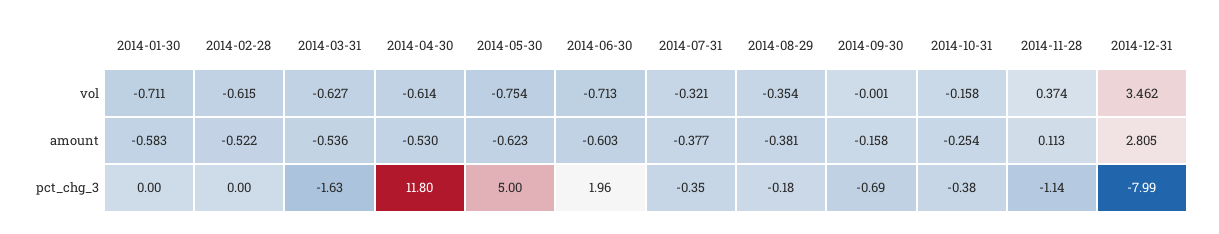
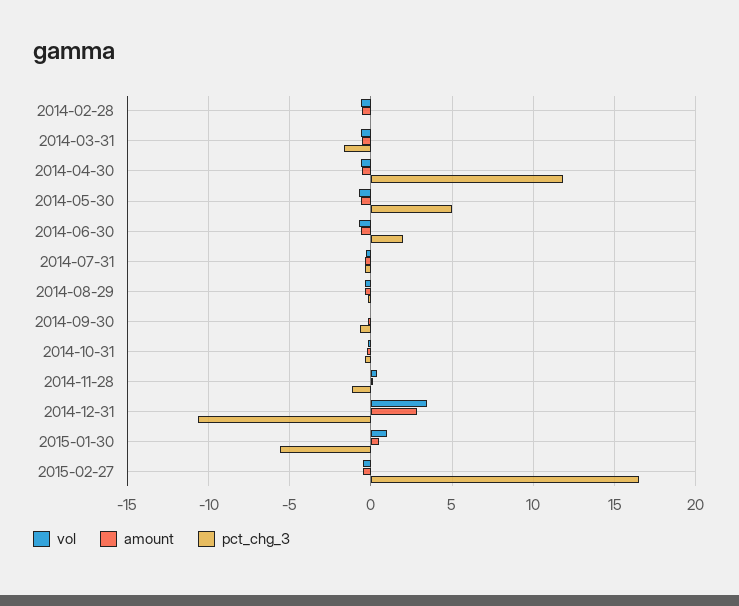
vol, 2014-01-30: -0.711 -> none
amount, 2014-01-30: -0.583 -> none
pct_chg_3, 2014-01-30: 0 -> none
pct_chg_3, 2014-12-31: -7.99 -> -10.5
vol, 2015-01-30: none -> 1
amount, 2015-01-30: none -> 0.5
pct_chg_3, 2015-01-30: none -> -5.5
vol, 2015-02-27: none -> -0.5
amount, 2015-02-27: none -> -0.5
pct_chg_3, 2015-02-27: none -> 16.5

